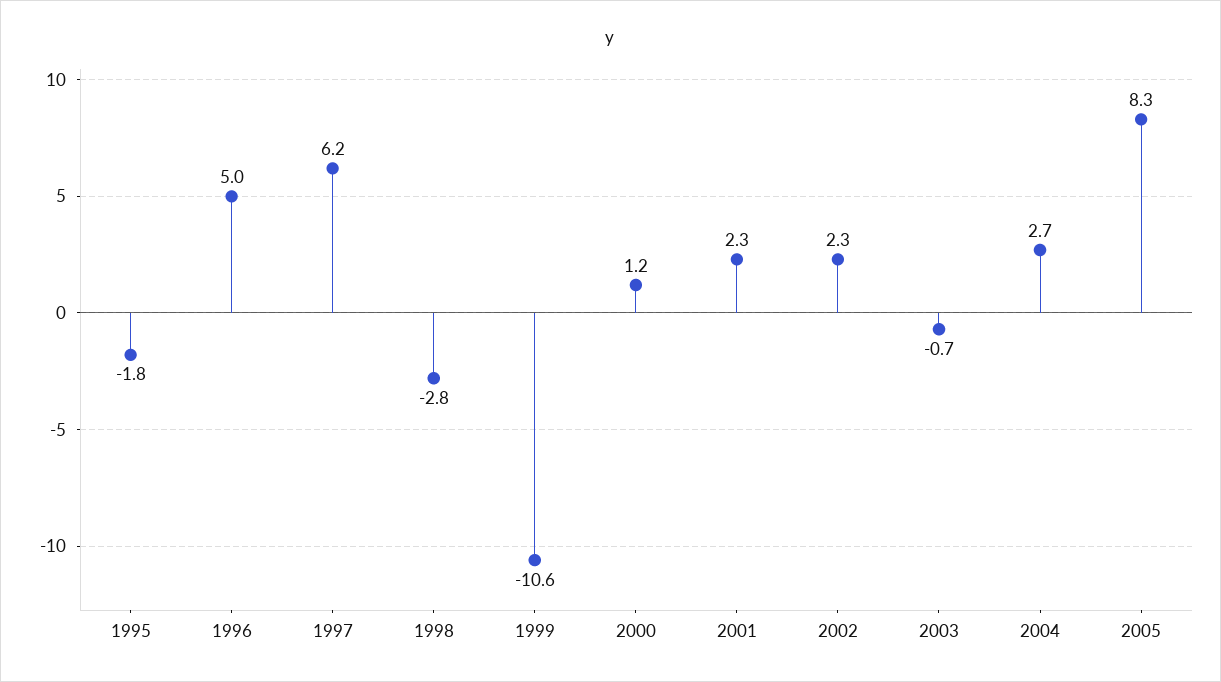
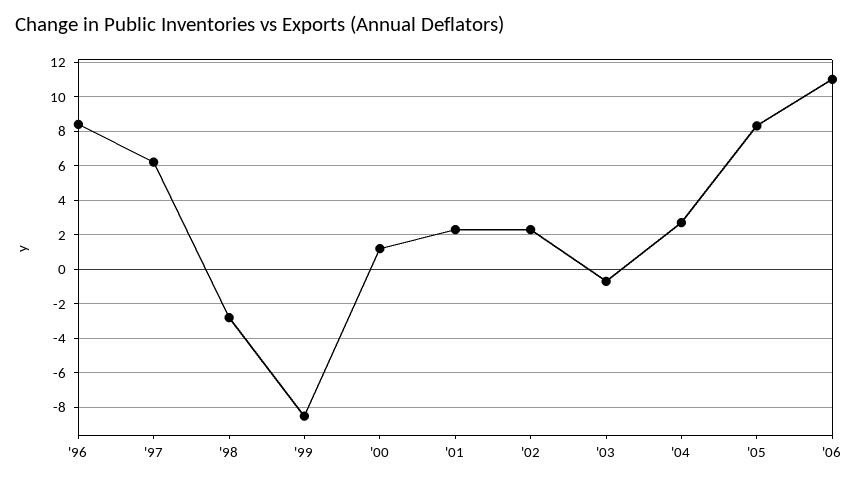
1995: -1.8 -> none
1996: 5 -> 8.5
1999: -10.6 -> -8.5
'06: none -> 11

